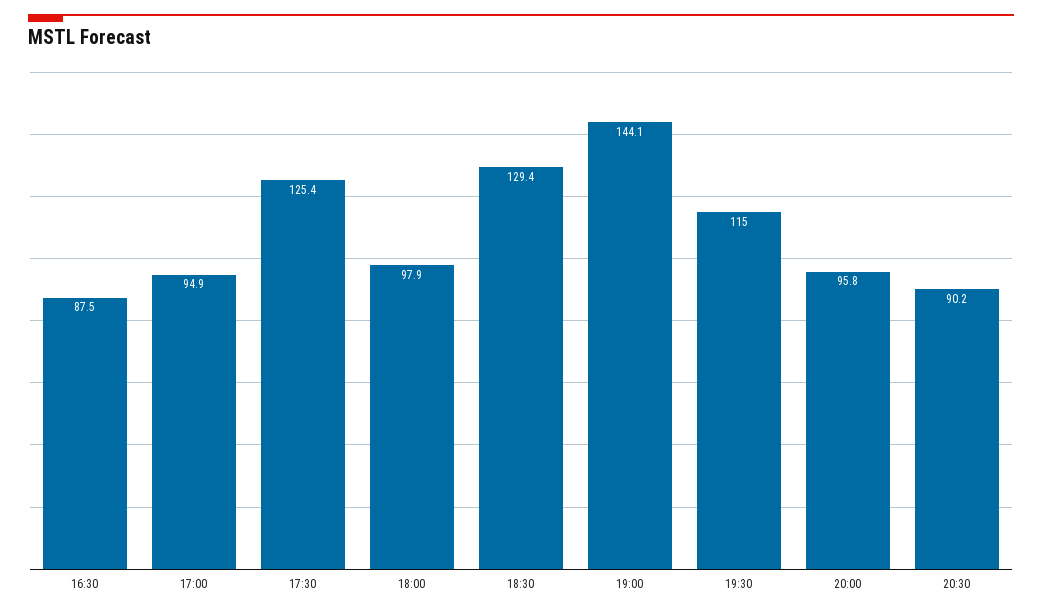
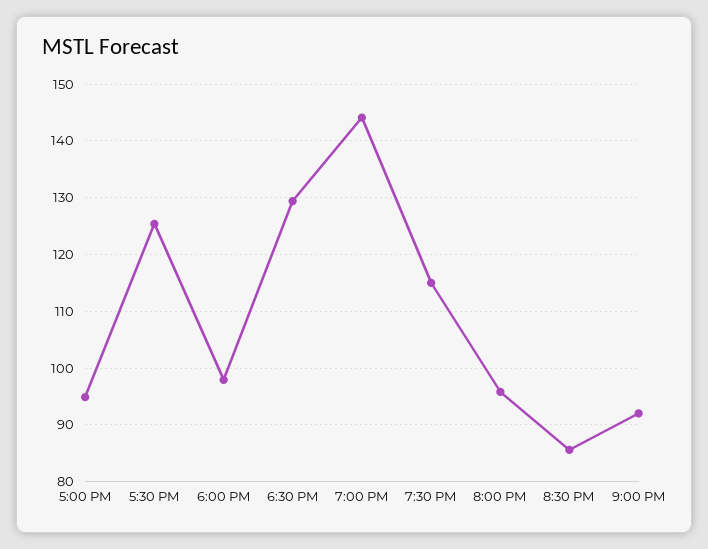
16:30: 87.5 -> none
20:30: 90.2 -> 86
9:00 PM: none -> 92

